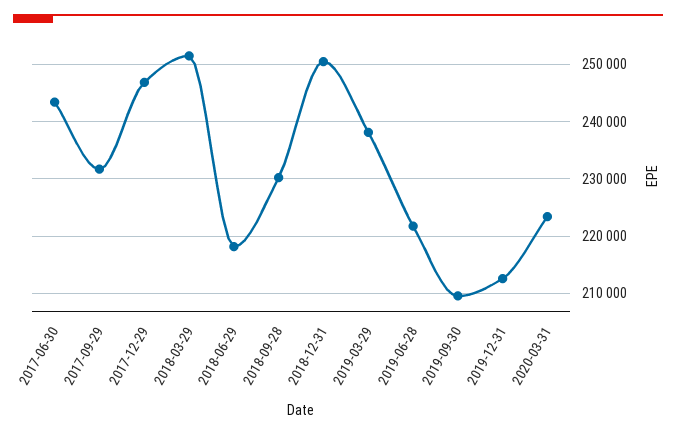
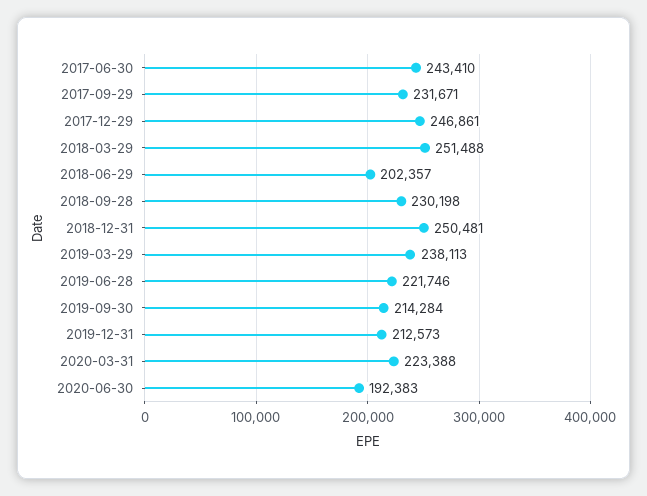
2018-06-29: 218000 -> 202357
2019-09-30: 210000 -> 214284
2020-06-30: none -> 192383

